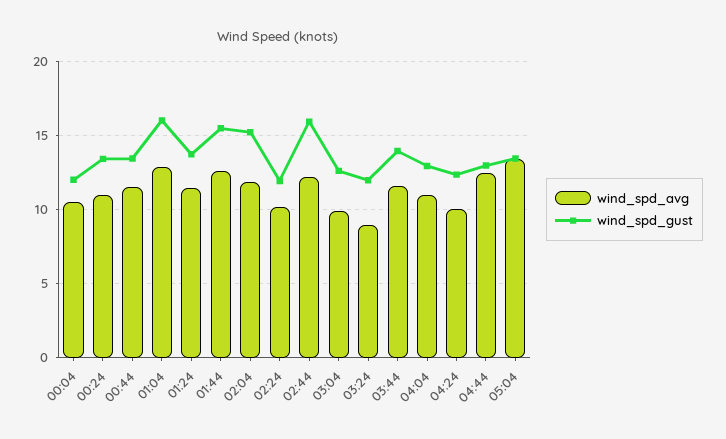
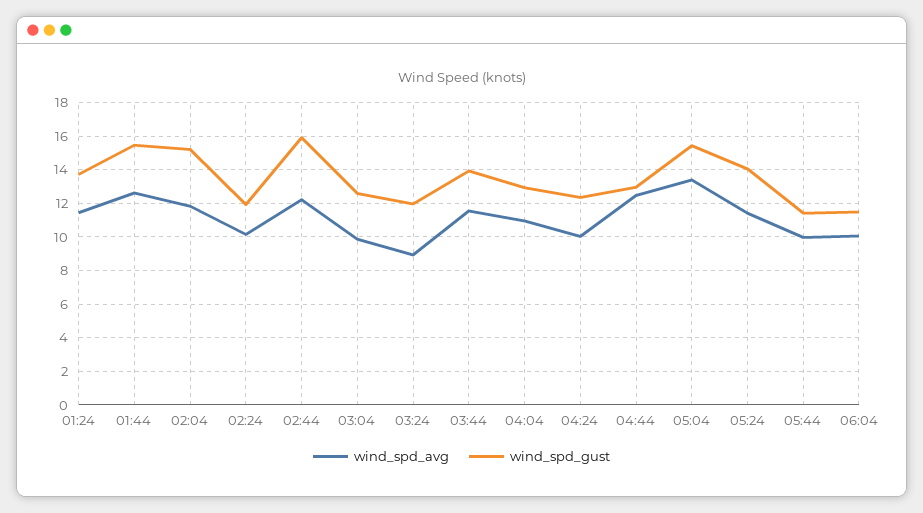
wind_spd_avg, 00:04: 10.5 -> none
wind_spd_gust, 00:04: 12 -> none
wind_spd_avg, 00:24: 11 -> none
wind_spd_gust, 00:24: 13.5 -> none
wind_spd_avg, 00:44: 11.5 -> none
wind_spd_gust, 00:44: 13.5 -> none
wind_spd_avg, 01:04: 13 -> none
wind_spd_gust, 01:04: 16 -> none
wind_spd_gust, 05:04: 13.5 -> 15.5
wind_spd_avg, 05:24: none -> 11.5
wind_spd_gust, 05:24: none -> 14
wind_spd_avg, 05:44: none -> 10
wind_spd_gust, 05:44: none -> 11.5
wind_spd_avg, 06:04: none -> 10
wind_spd_gust, 06:04: none -> 11.5

